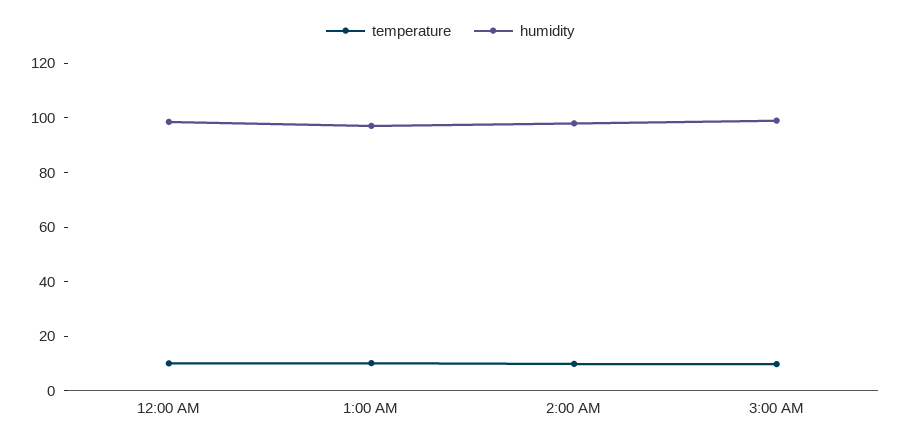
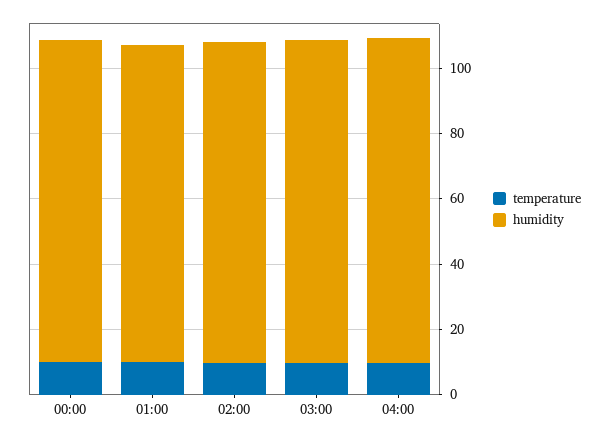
temperature, 04:00: none -> 10
humidity, 04:00: none -> 100

